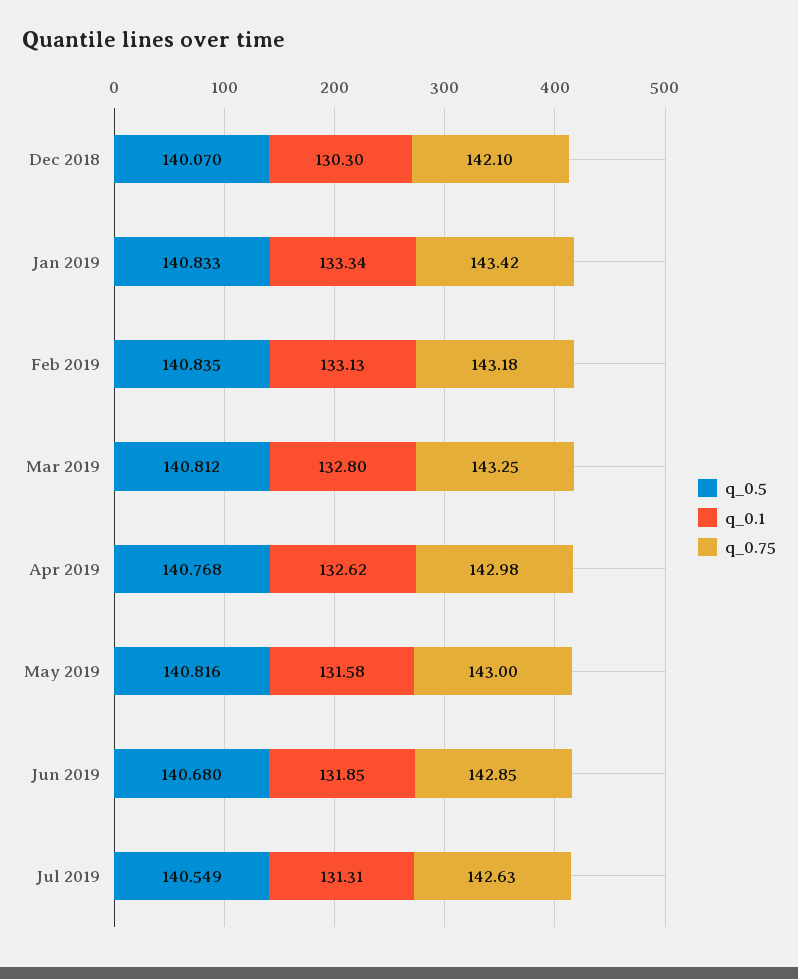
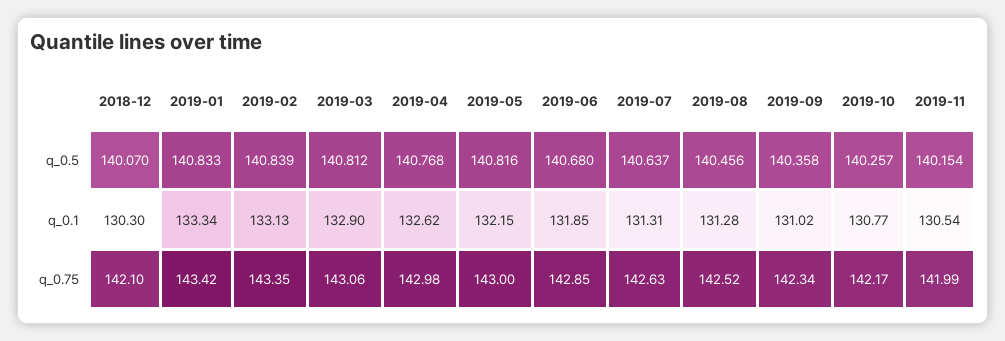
q_0.5, Feb 2019: 140.835 -> 140.839
q_0.75, Feb 2019: 143.18 -> 143.35
q_0.1, Mar 2019: 132.8 -> 132.9
q_0.75, Mar 2019: 143.25 -> 143.06
q_0.1, May 2019: 131.58 -> 132.15
q_0.5, Jul 2019: 140.549 -> 140.637
q_0.5, 2019-08: none -> 140.456
q_0.5, 2019-09: none -> 140.358
q_0.5, 2019-10: none -> 140.257
q_0.5, 2019-11: none -> 140.154
q_0.1, 2019-08: none -> 131.28
q_0.1, 2019-09: none -> 131.02
q_0.1, 2019-10: none -> 130.77
q_0.1, 2019-11: none -> 130.54
q_0.75, 2019-08: none -> 142.52
q_0.75, 2019-09: none -> 142.34
q_0.75, 2019-10: none -> 142.17
q_0.75, 2019-11: none -> 141.99

